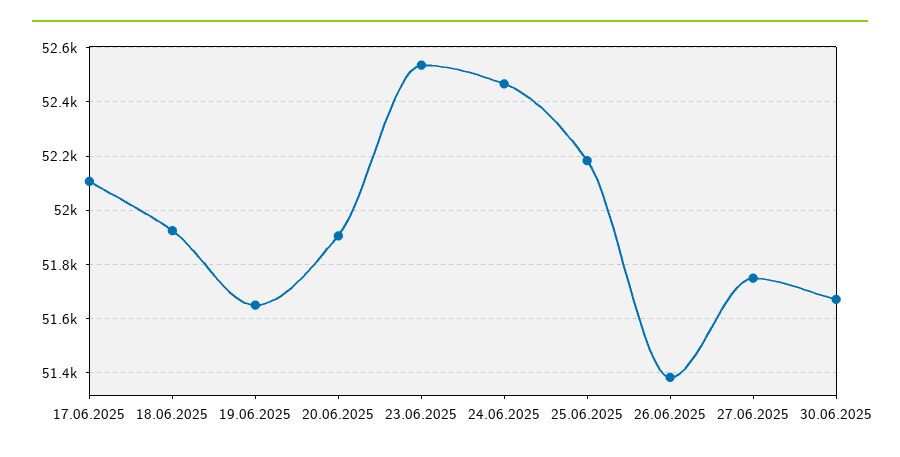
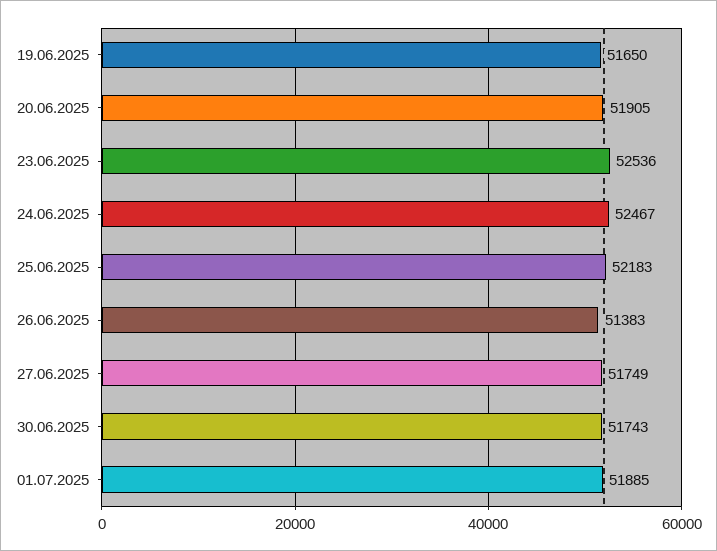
17.06.2025: 52100 -> none
18.06.2025: 51925 -> none
30.06.2025: 51675 -> 51743
01.07.2025: none -> 51885

